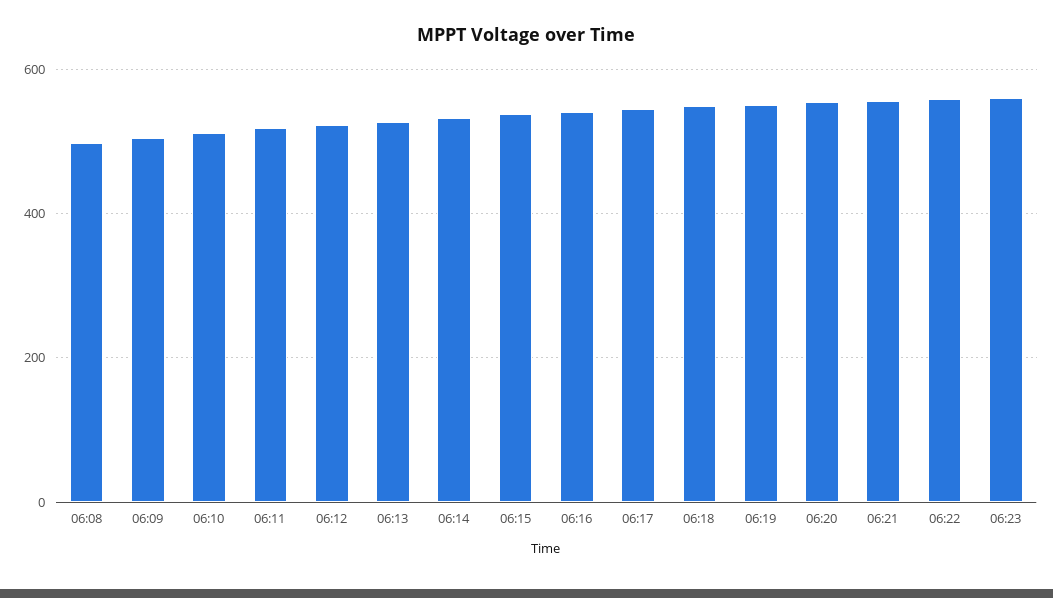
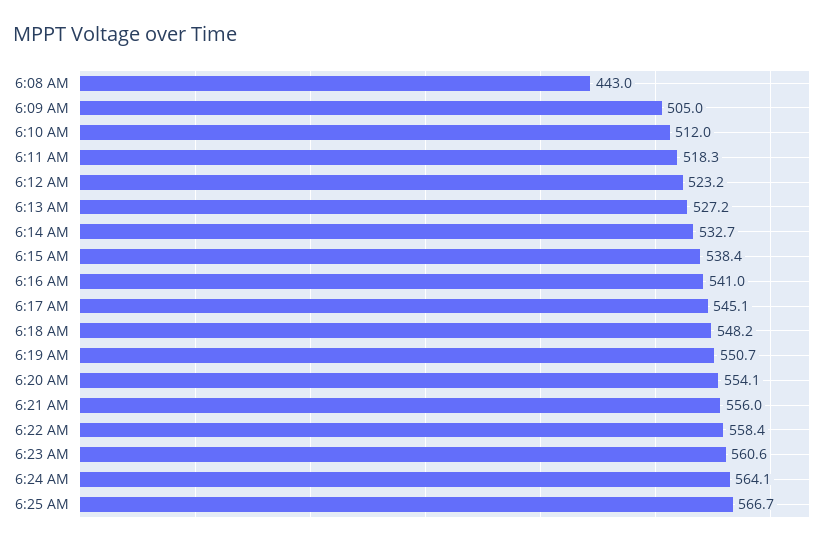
06:08: 500 -> 443
6:24 AM: none -> 564.1
6:25 AM: none -> 566.7

